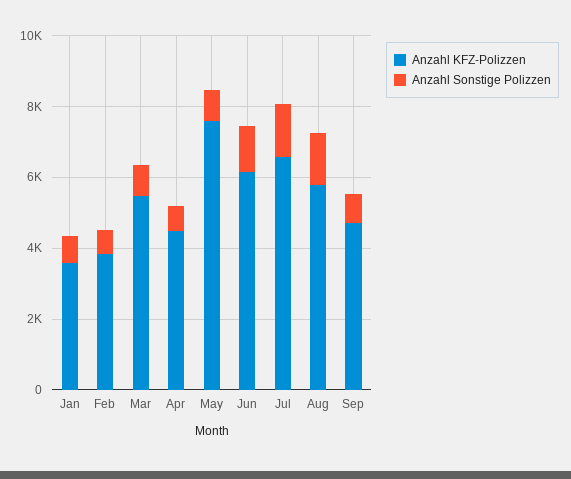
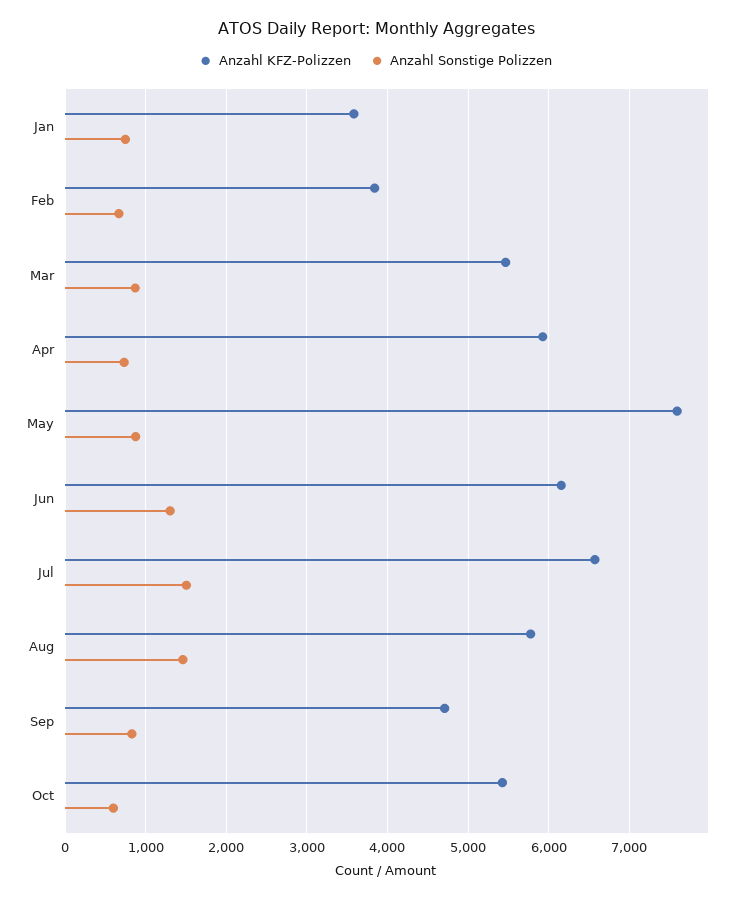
Anzahl KFZ-Polizzen, Apr: 4500 -> 5900
Anzahl KFZ-Polizzen, Oct: none -> 5400
Anzahl Sonstige Polizzen, Oct: none -> 600

